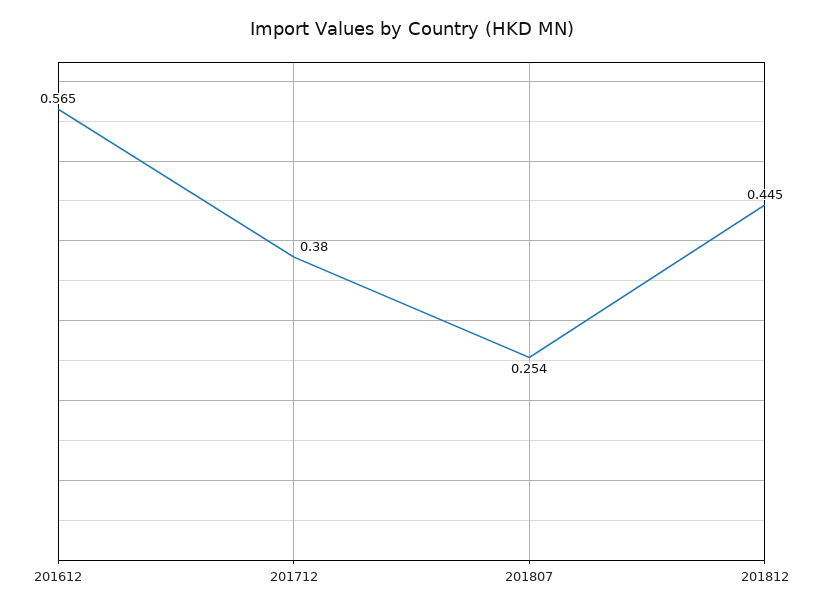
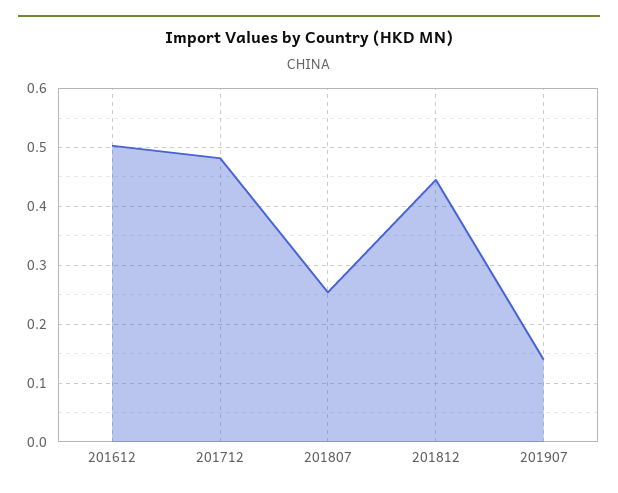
201612: 0.565 -> 0.5
201712: 0.38 -> 0.48
201907: none -> 0.14

